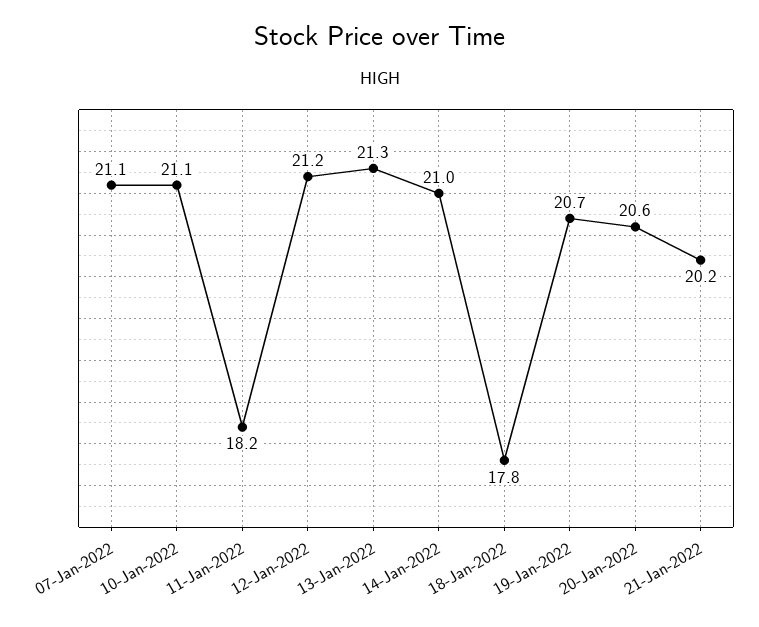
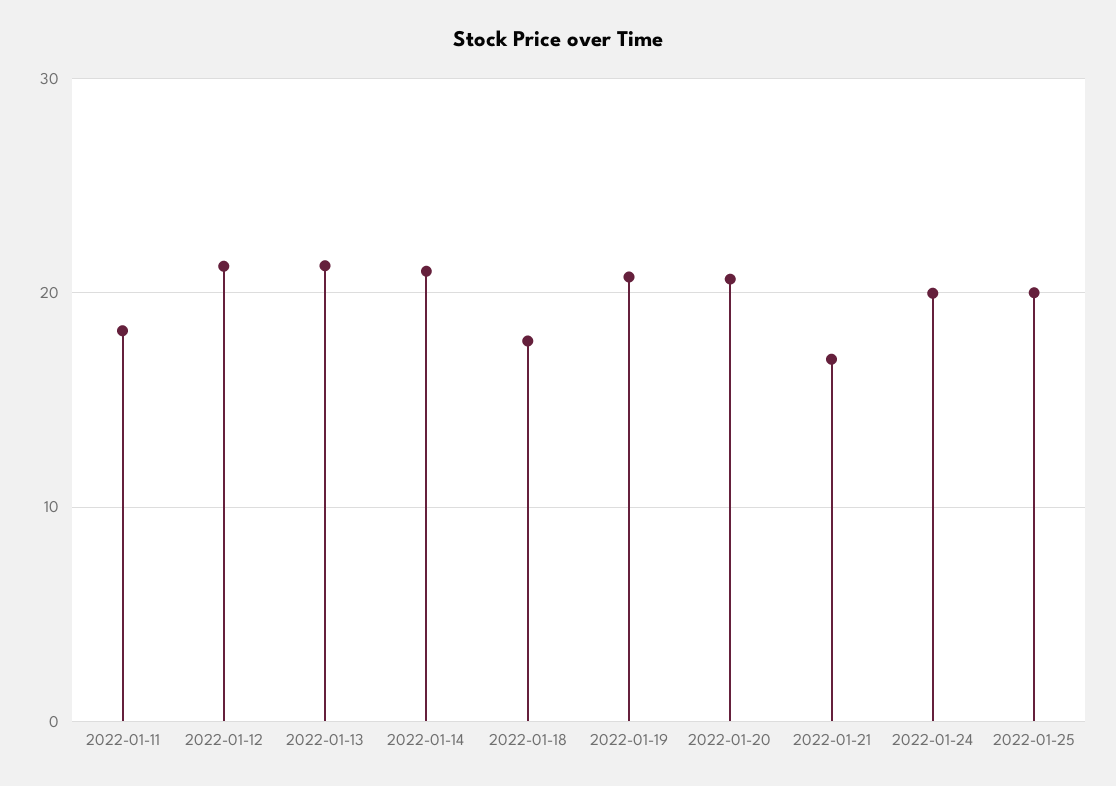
07-Jan-2022: 21.1 -> none
10-Jan-2022: 21.1 -> none
21-Jan-2022: 20.2 -> 17
2022-01-24: none -> 20
2022-01-25: none -> 20

